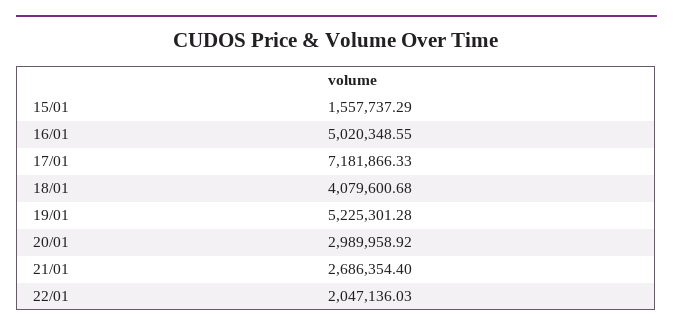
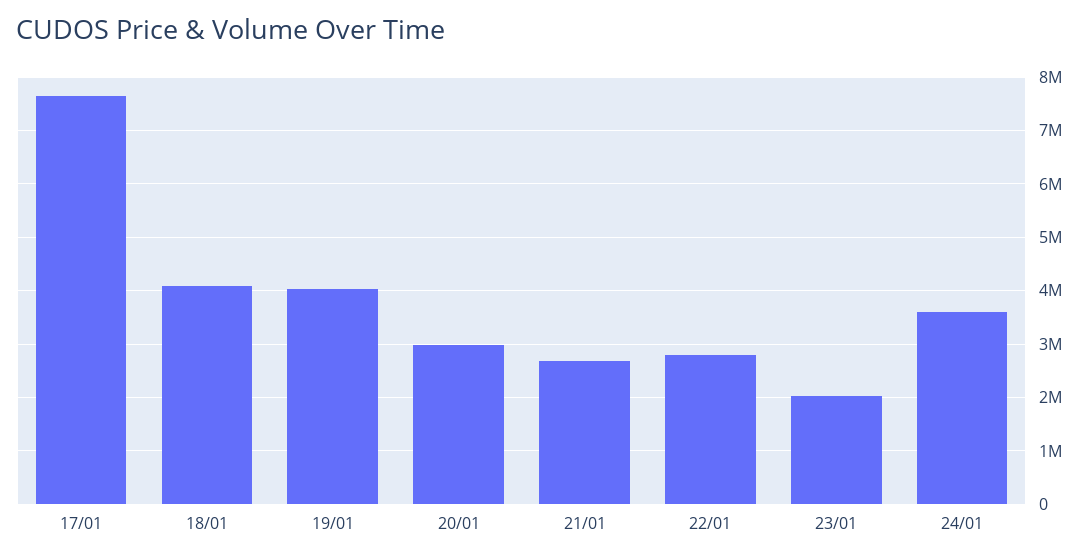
15/01: 1557737.29 -> none
16/01: 5020348.55 -> none
17/01: 7181866.33 -> 7600000
19/01: 5225301.28 -> 4000000
22/01: 2047136.03 -> 2800000
23/01: none -> 2000000
24/01: none -> 3600000

